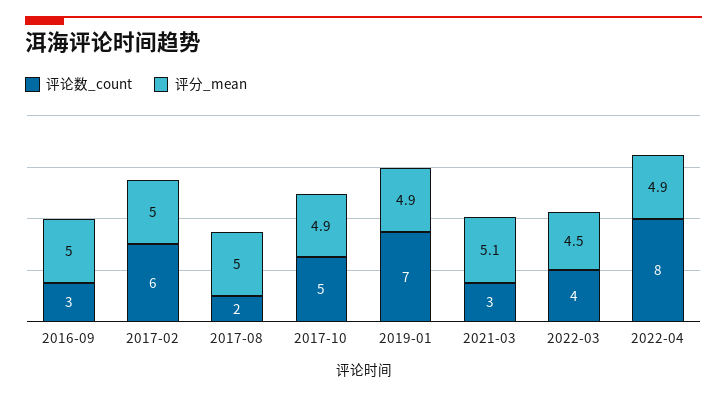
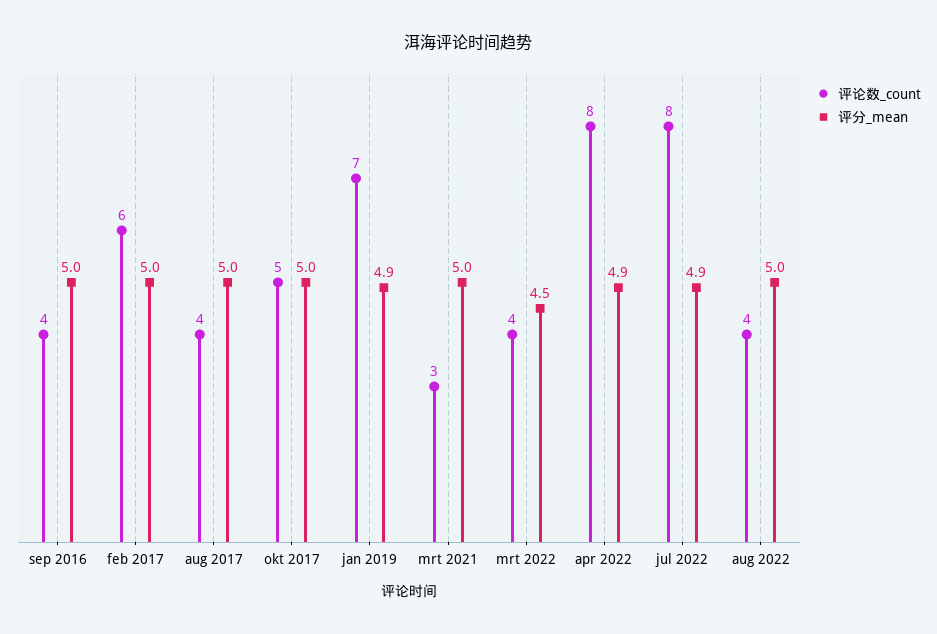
评论数_count, 2016-09: 3 -> 4
评论数_count, 2017-08: 2 -> 4
评分_mean, 2017-10: 4.9 -> 5
评分_mean, 2021-03: 5.1 -> 5
评论数_count, jul 2022: none -> 8
评分_mean, jul 2022: none -> 4.9
评论数_count, aug 2022: none -> 4
评分_mean, aug 2022: none -> 5

